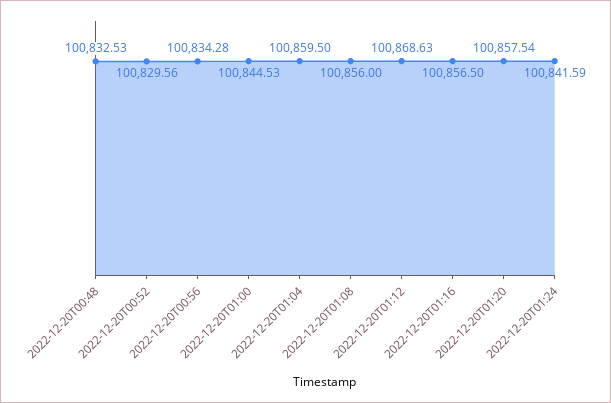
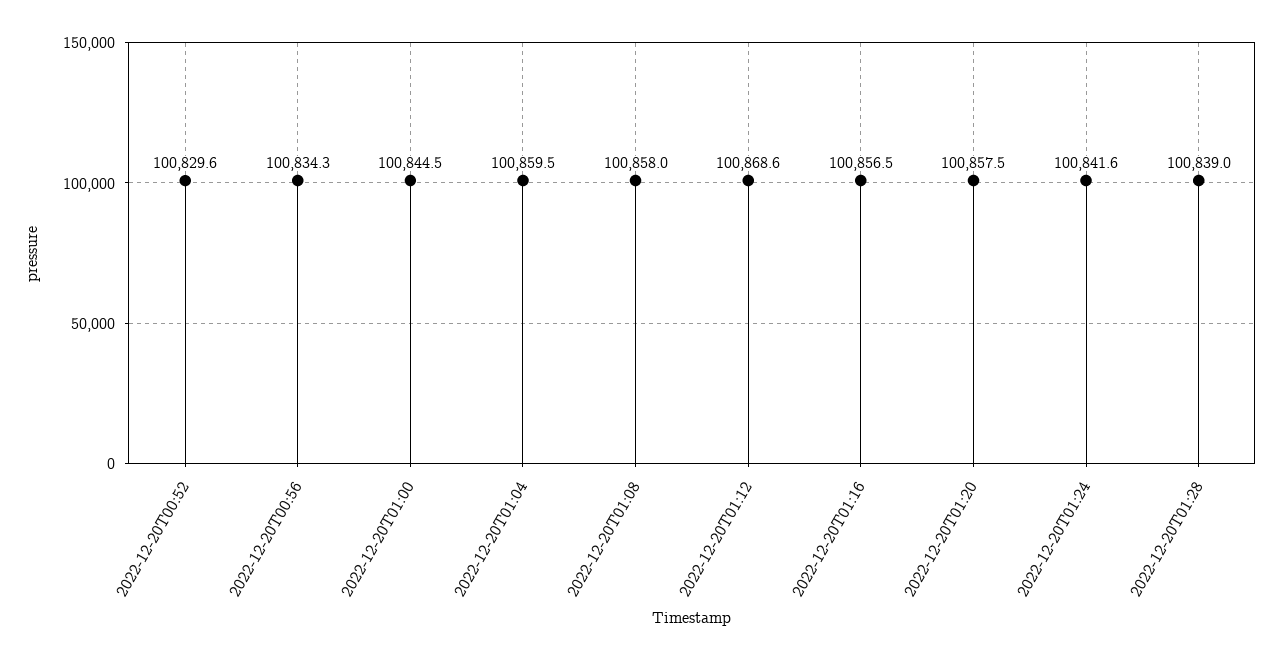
2022-12-20T00:48: 100832.53 -> none
2022-12-20T01:08: 100856 -> 100858
2022-12-20T01:28: none -> 100839

